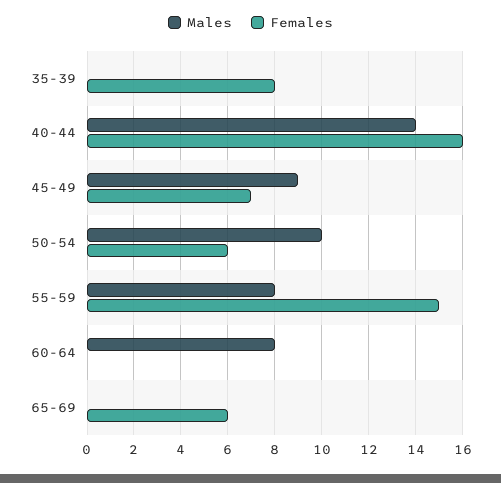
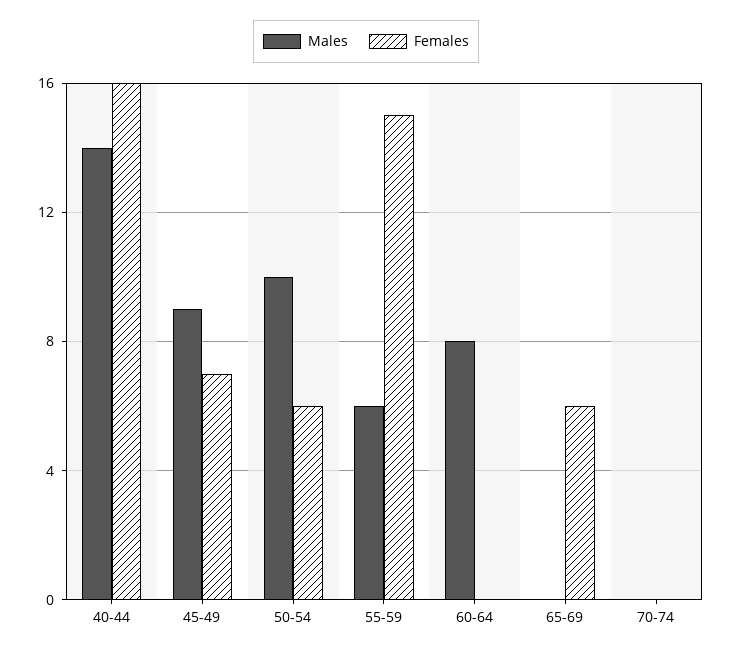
Males, 35-39: 0 -> none
Females, 35-39: 8 -> none
Males, 55-59: 8 -> 6
Males, 70-74: none -> 0
Females, 70-74: none -> 0

